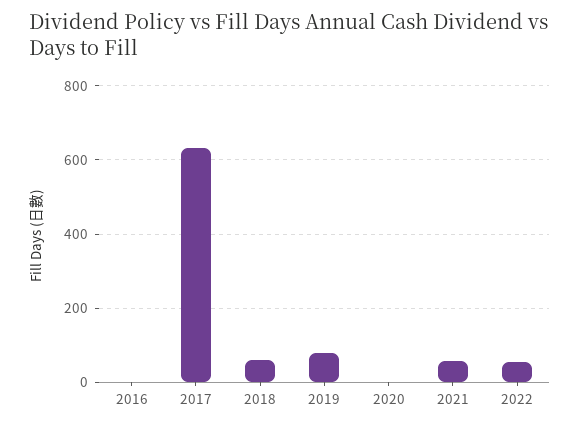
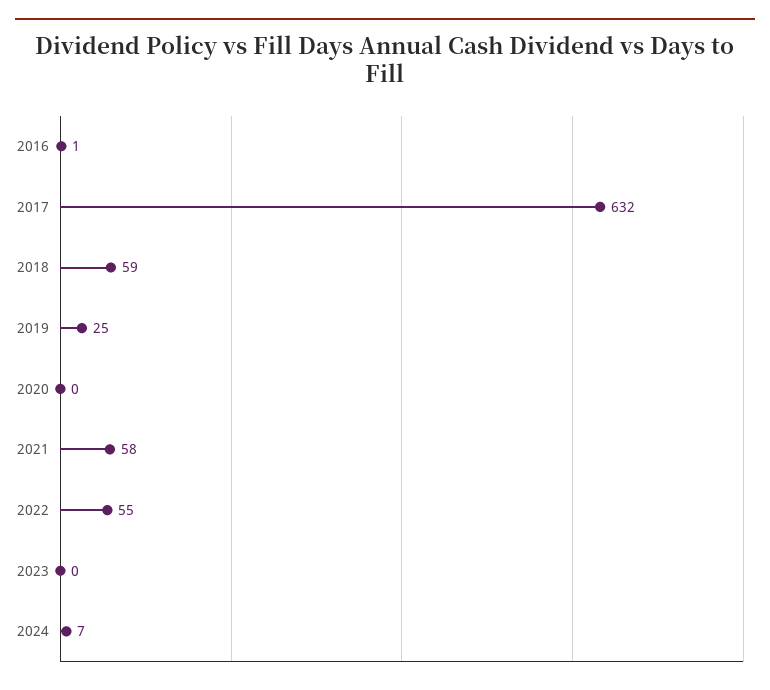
2019: 80 -> 25
2023: none -> 0
2024: none -> 7

